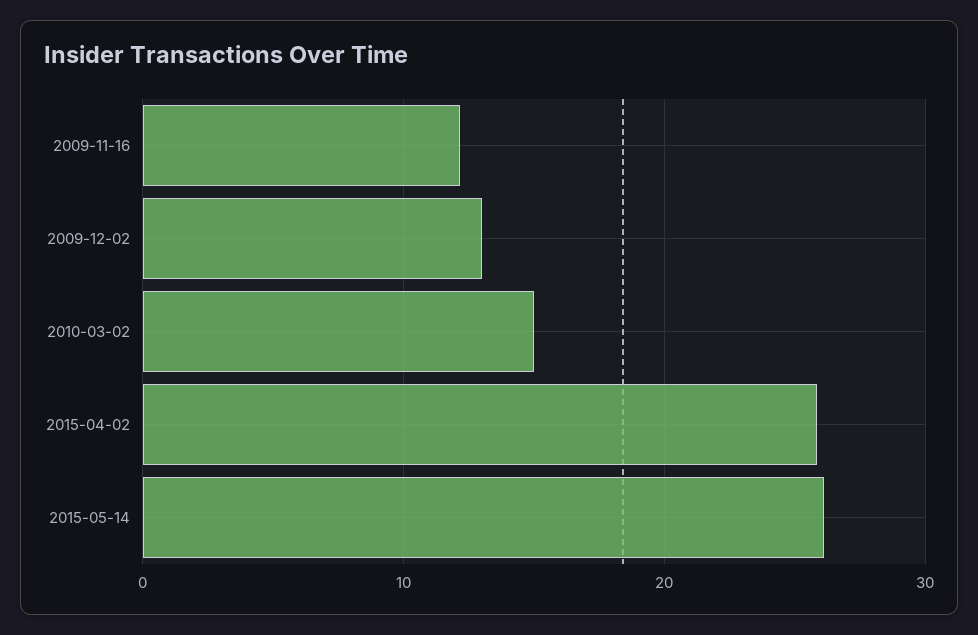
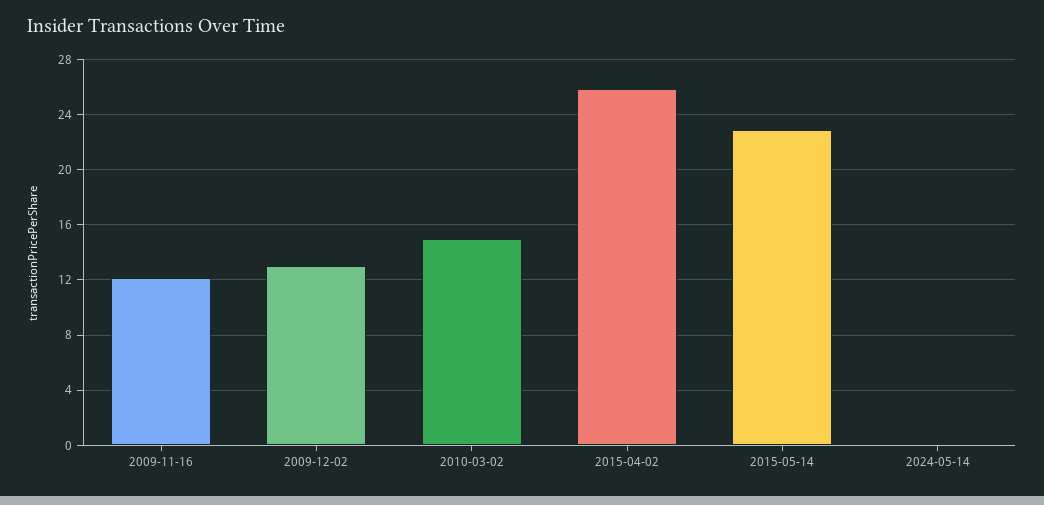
2015-05-14: 26 -> 23
2024-05-14: none -> 0

